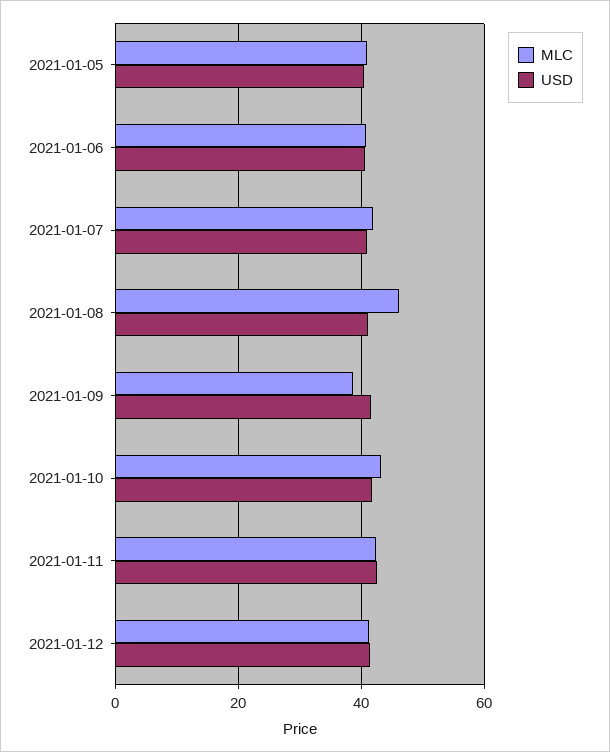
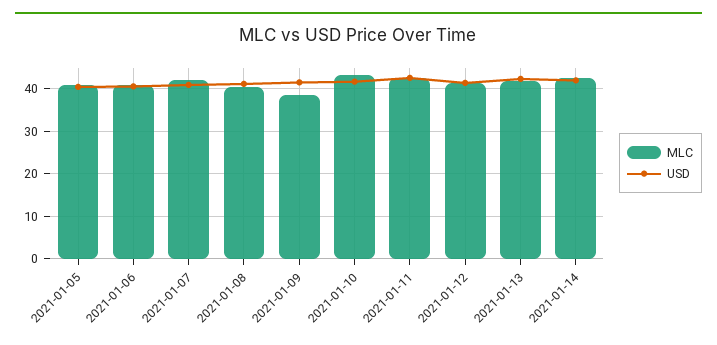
MLC, 2021-01-08: 46 -> 40
MLC, 2021-01-13: none -> 42
USD, 2021-01-13: none -> 42
MLC, 2021-01-14: none -> 42
USD, 2021-01-14: none -> 42

